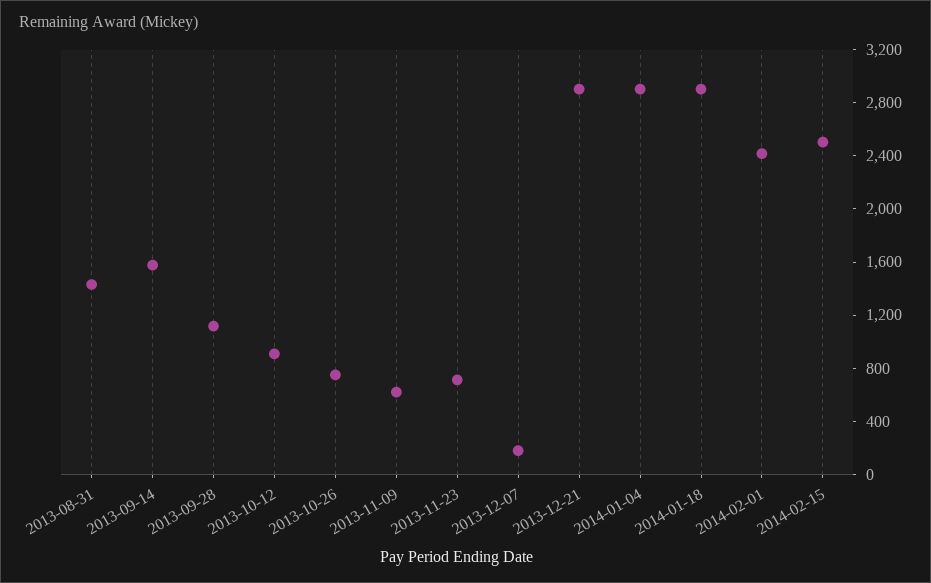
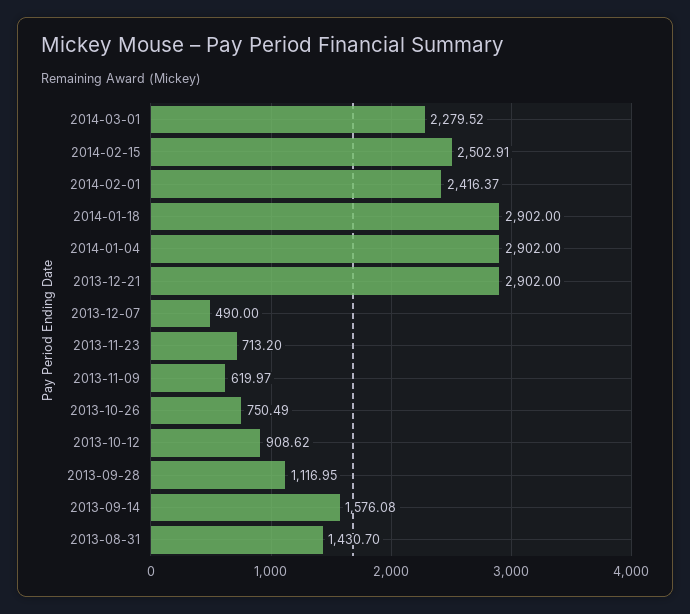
2013-12-07: 200 -> 490
2014-03-01: none -> 2279.52

